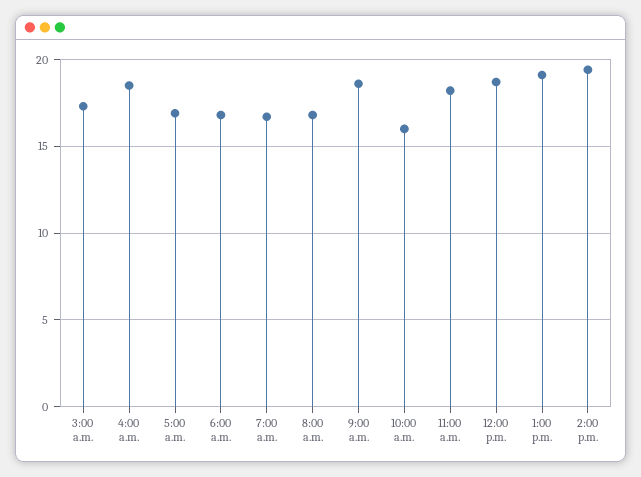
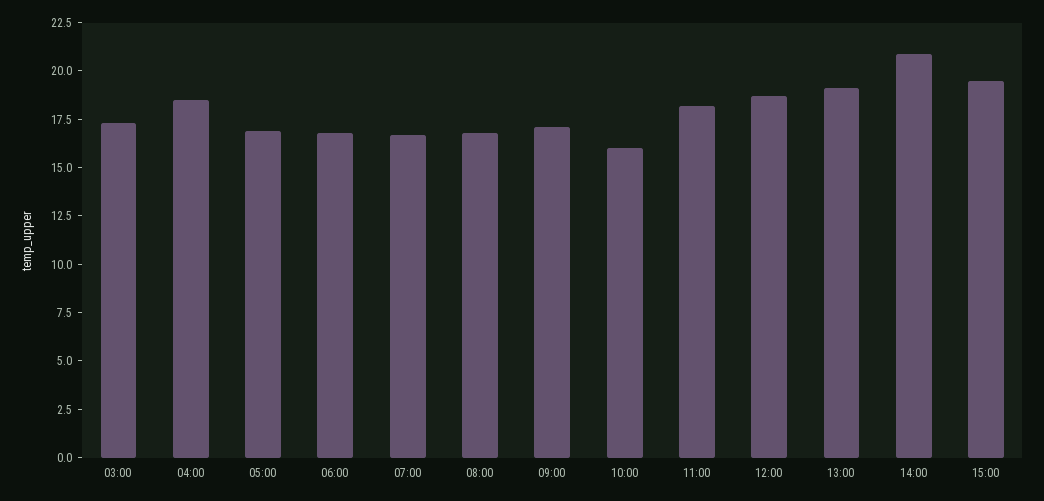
9:00 a.m.: 18.5 -> 17
2:00 p.m.: 19.5 -> 21
15:00: none -> 19.5

